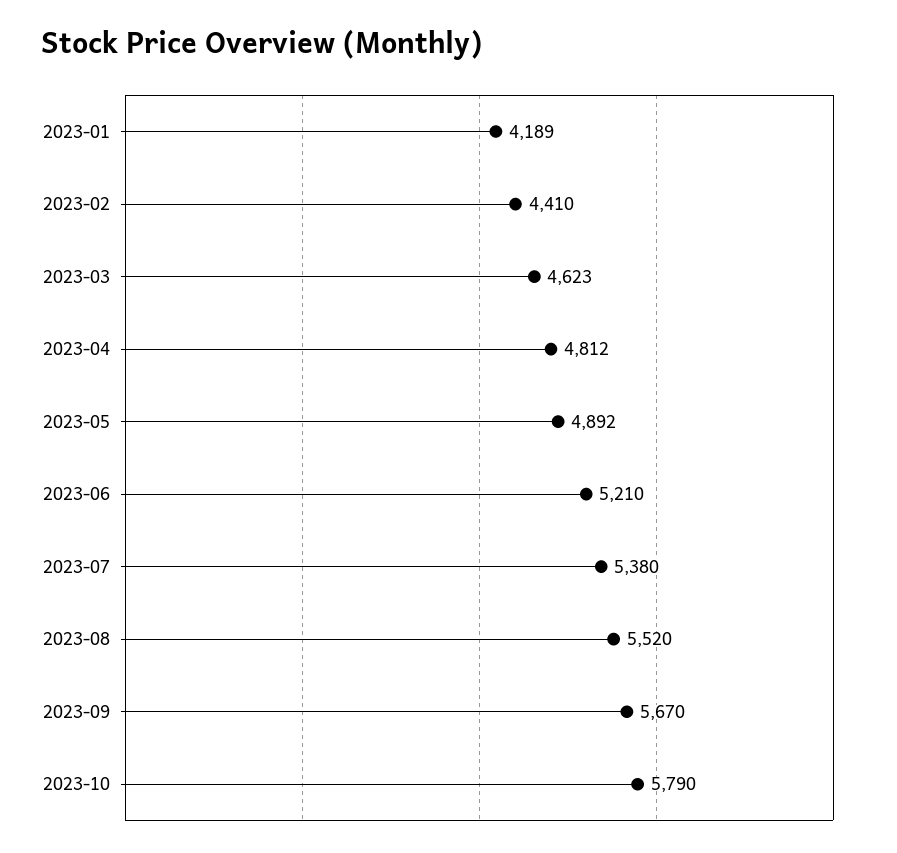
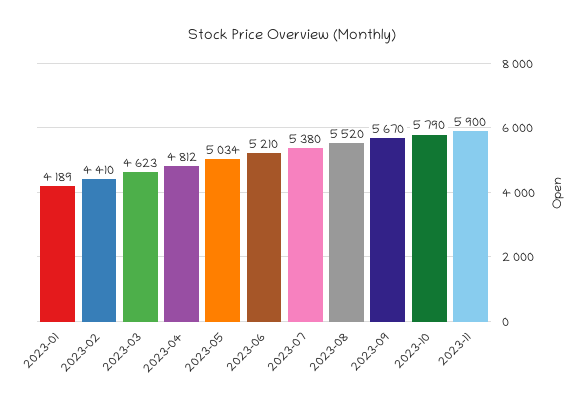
2023-05: 4892 -> 5034
2023-11: none -> 5900

